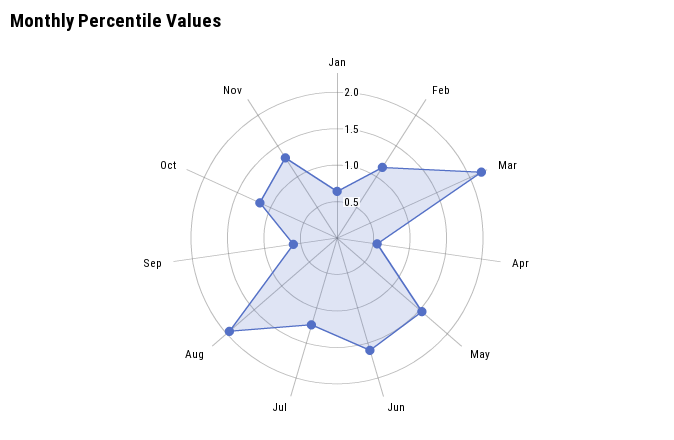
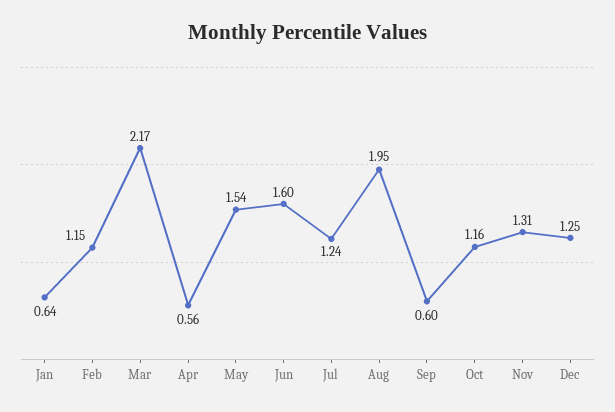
Dec: none -> 1.25

